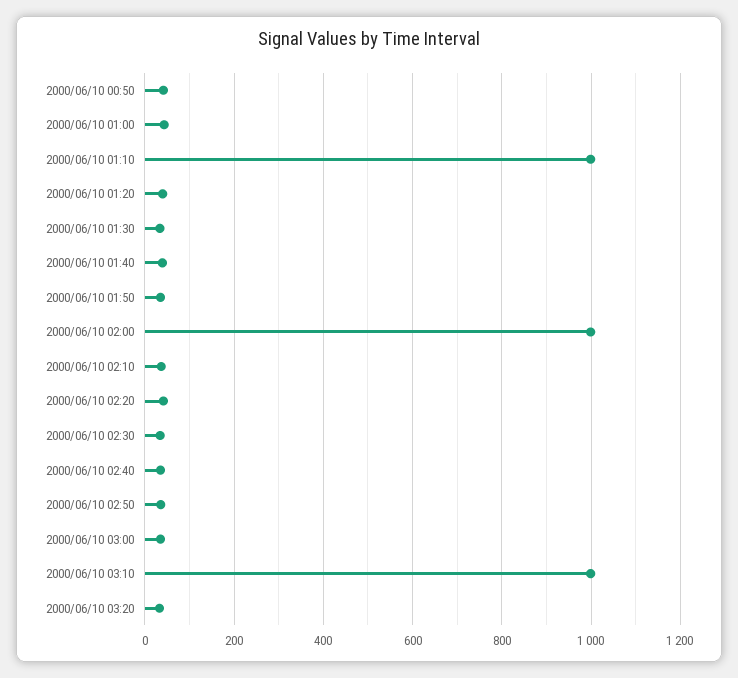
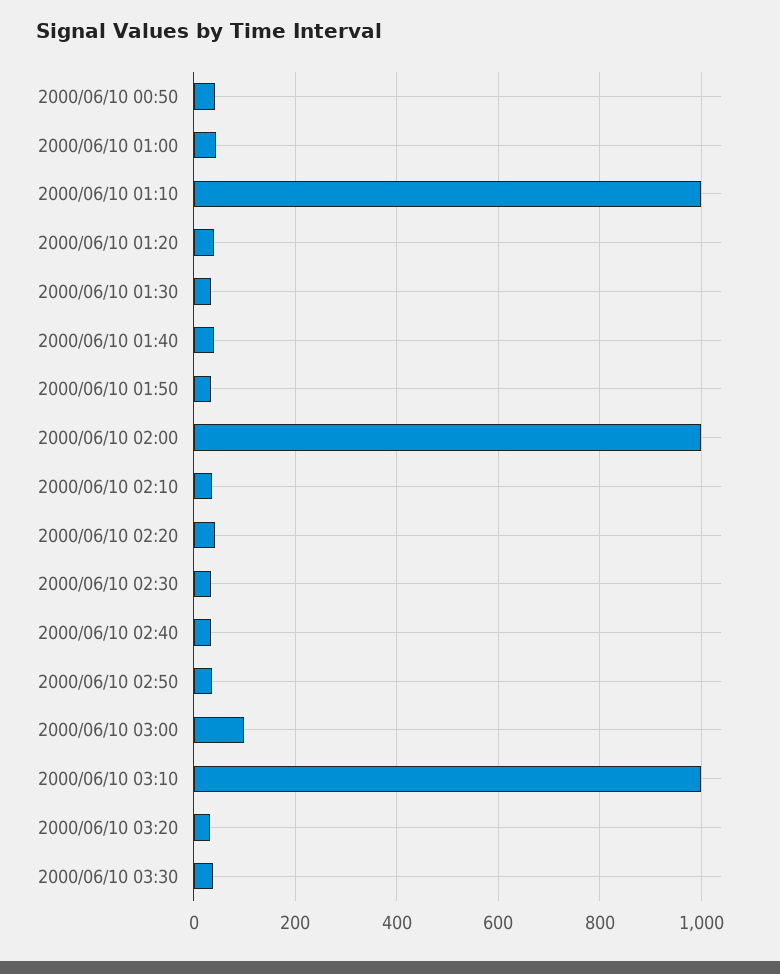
2000/06/10 03:00: 40 -> 100
2000/06/10 03:30: none -> 40

